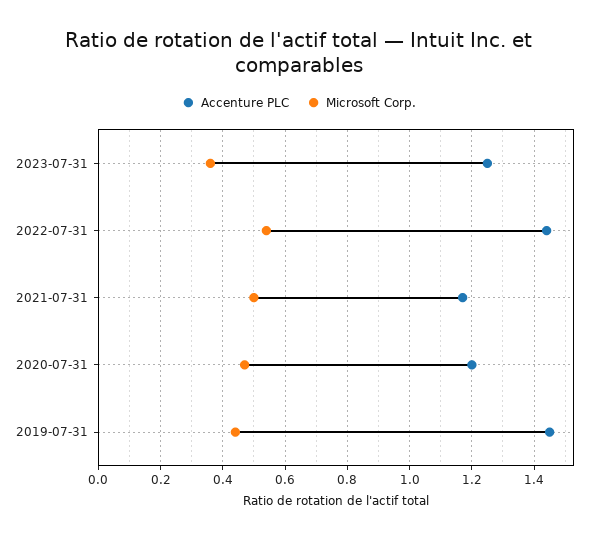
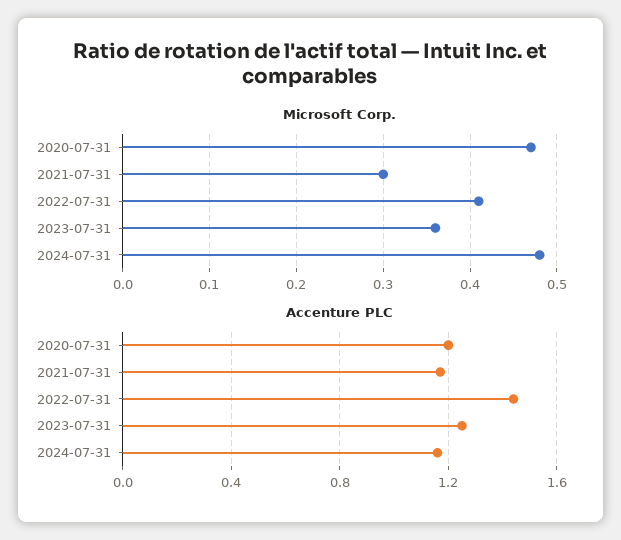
Microsoft Corp., 2022-07-31: 0.55 -> 0.41
Microsoft Corp., 2021-07-31: 0.5 -> 0.3
Accenture PLC, 2019-07-31: 1.45 -> none
Microsoft Corp., 2019-07-31: 0.45 -> none
Microsoft Corp., 2024-07-31: none -> 0.48
Accenture PLC, 2024-07-31: none -> 1.15

